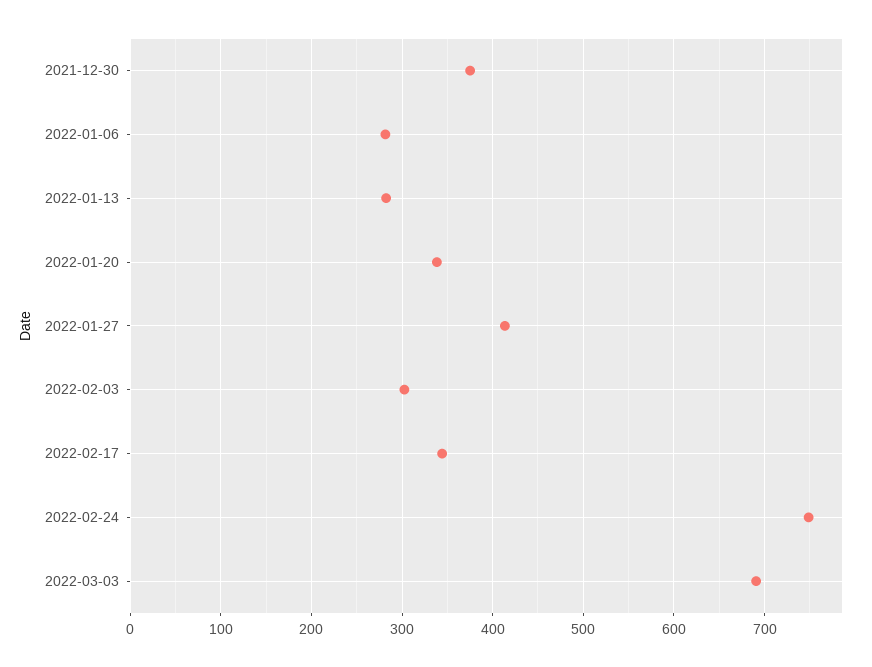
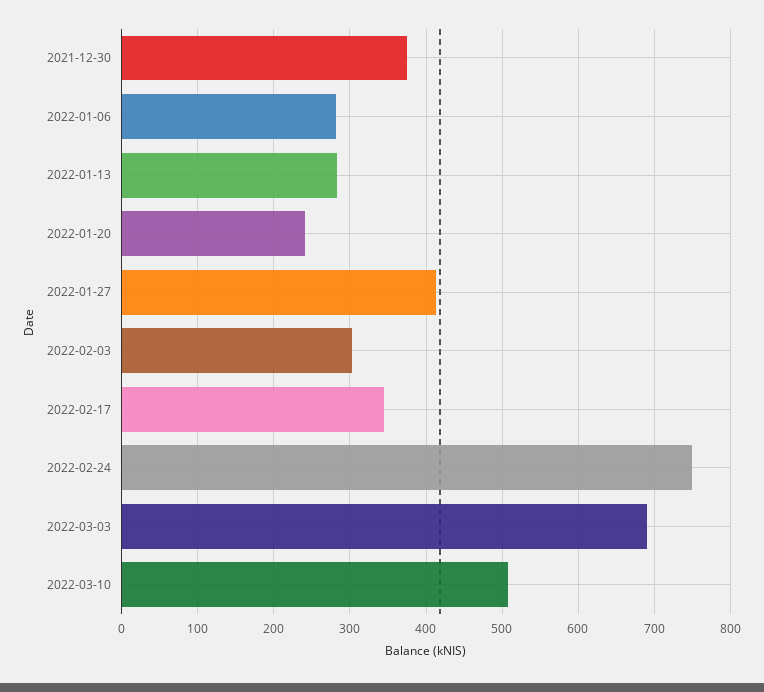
2022-01-20: 340 -> 240
2022-03-10: none -> 510

